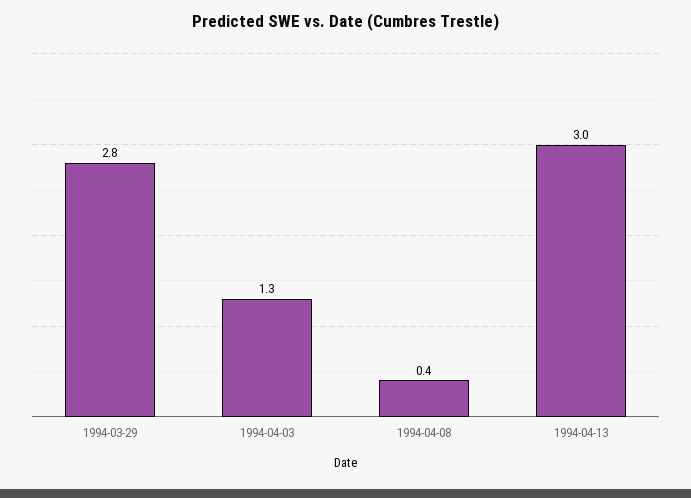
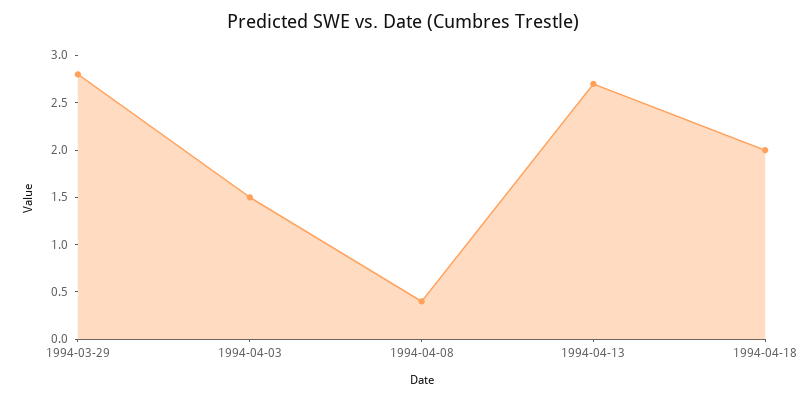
1994-04-03: 1.3 -> 1.5
1994-04-13: 3 -> 2.7
1994-04-18: none -> 2

